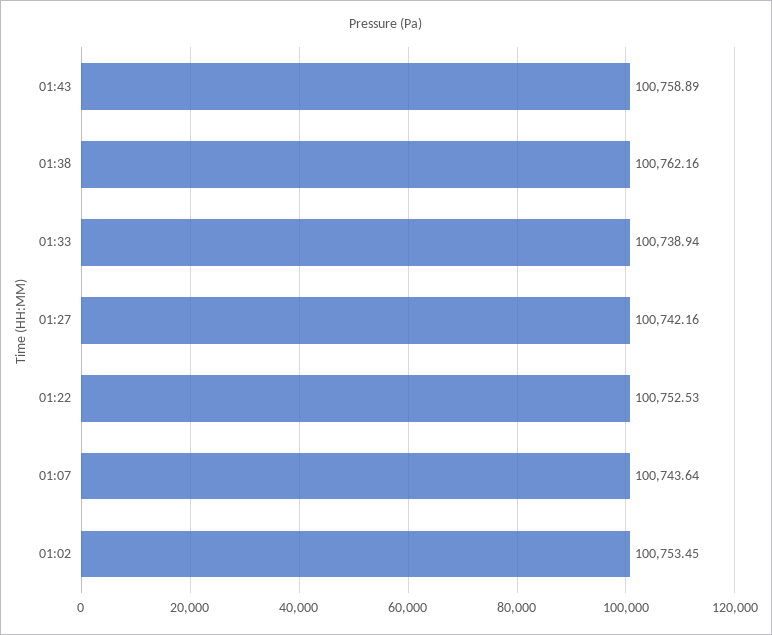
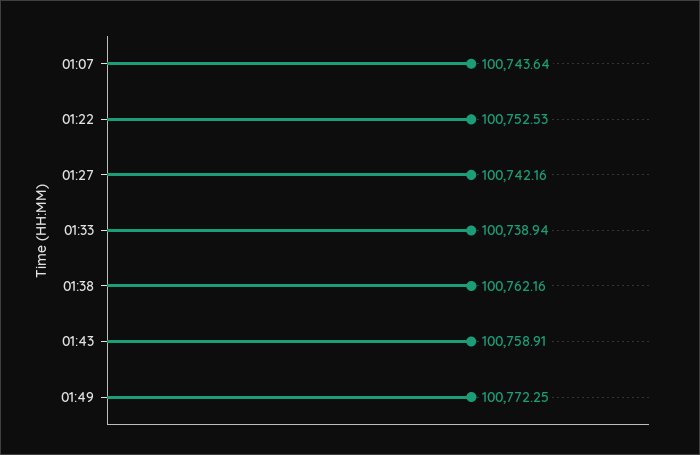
01:43: 100758.89 -> 100758.91
01:02: 100753.45 -> none
01:49: none -> 100772.25

